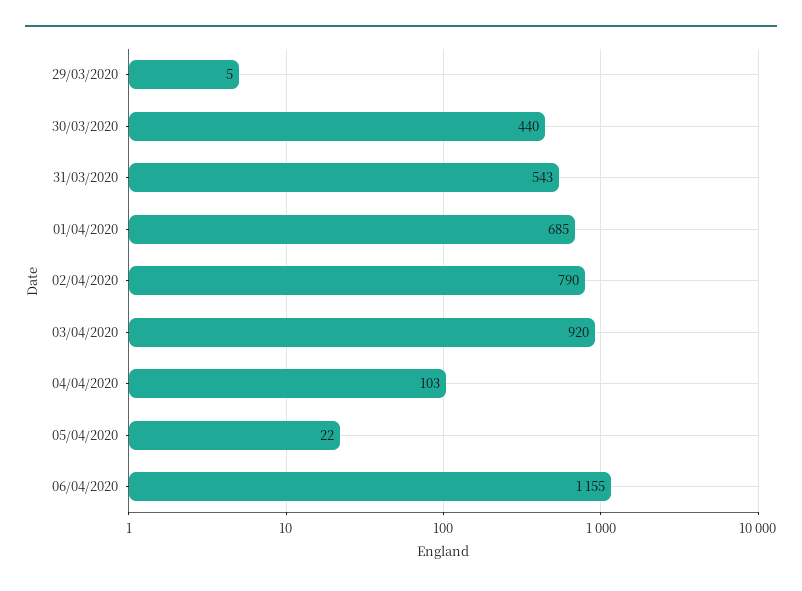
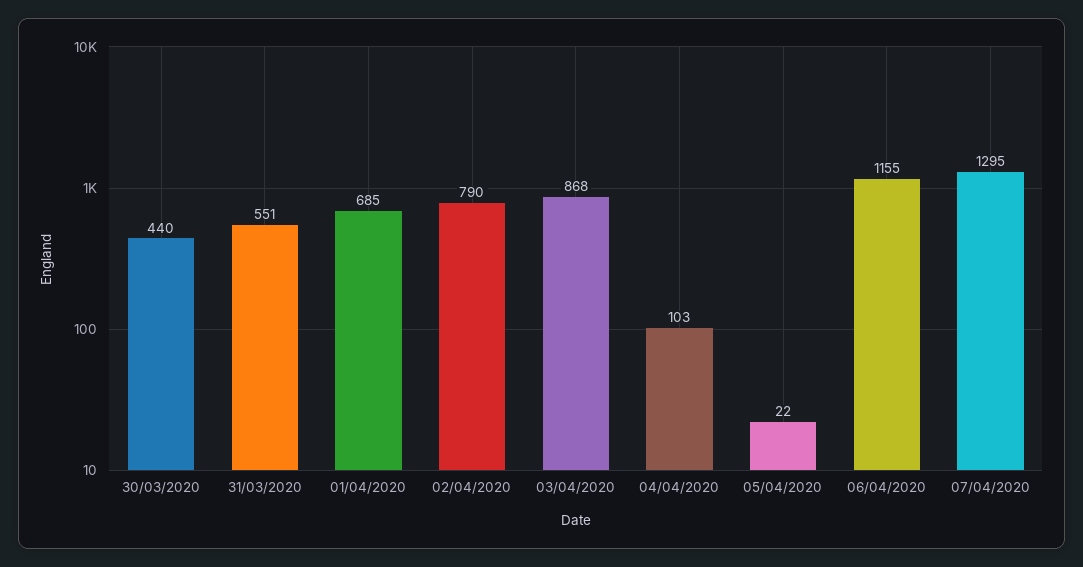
29/03/2020: 5 -> none
31/03/2020: 543 -> 551
03/04/2020: 920 -> 868
07/04/2020: none -> 1295

